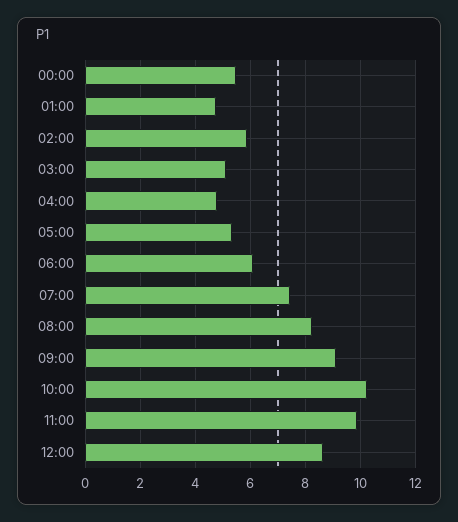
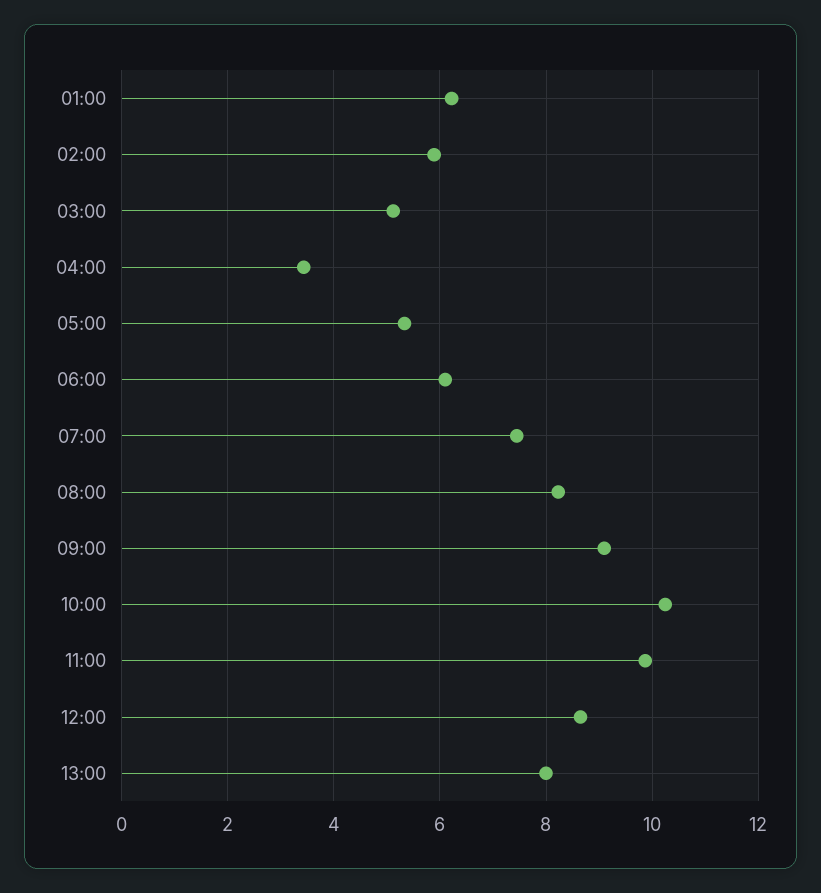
00:00: 5.5 -> none
01:00: 4.75 -> 6.2
04:00: 4.75 -> 3.4
13:00: none -> 8

